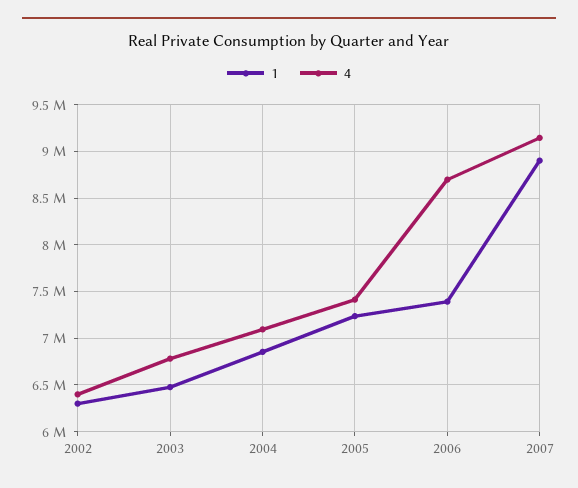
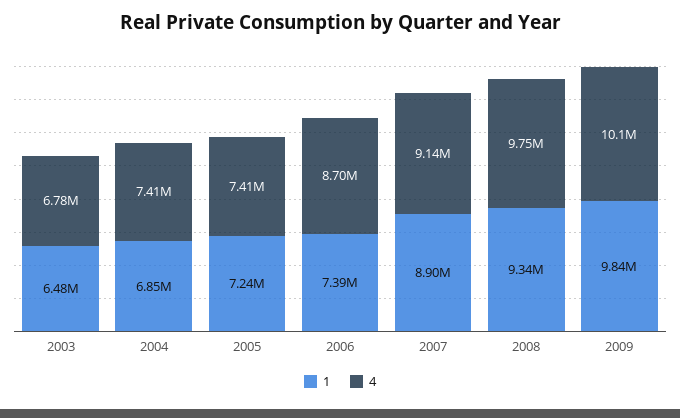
1, 2002: 6300000 -> none
4, 2002: 6400000 -> none
4, 2004: 7100000 -> 7410000
1, 2008: none -> 9340000
4, 2008: none -> 9750000
1, 2009: none -> 9840000
4, 2009: none -> 10100000

